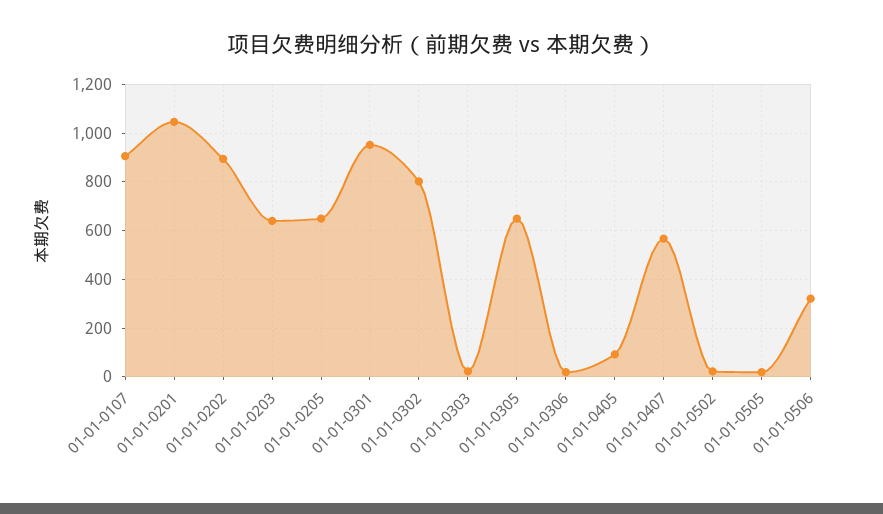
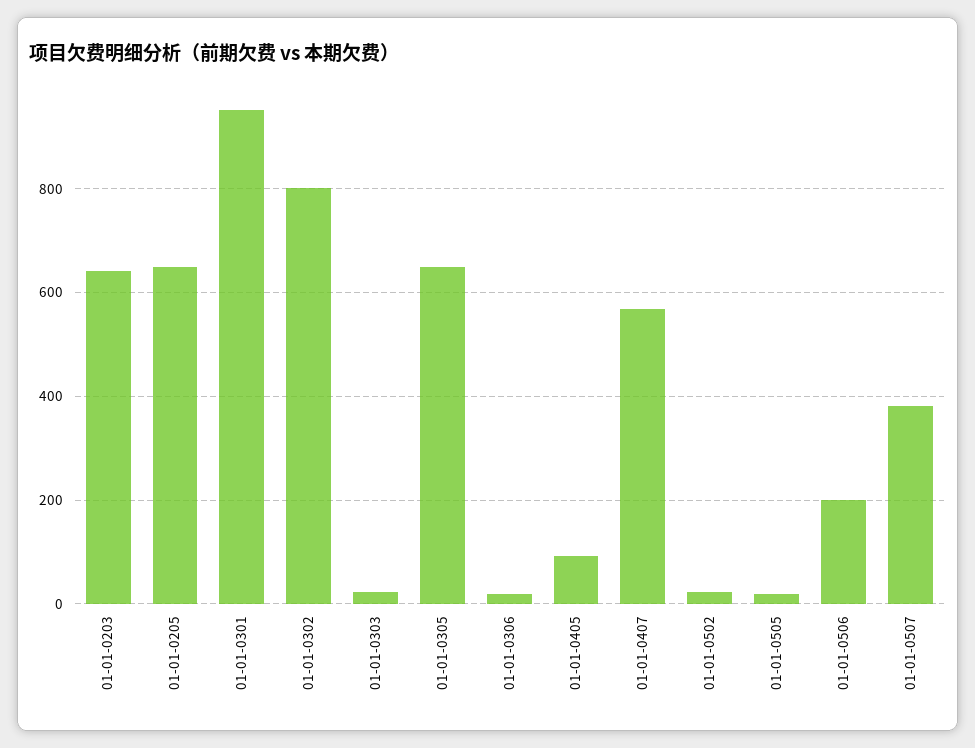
01-01-0107: 900 -> none
01-01-0201: 1050 -> none
01-01-0202: 900 -> none
01-01-0506: 325 -> 200
01-01-0507: none -> 380

